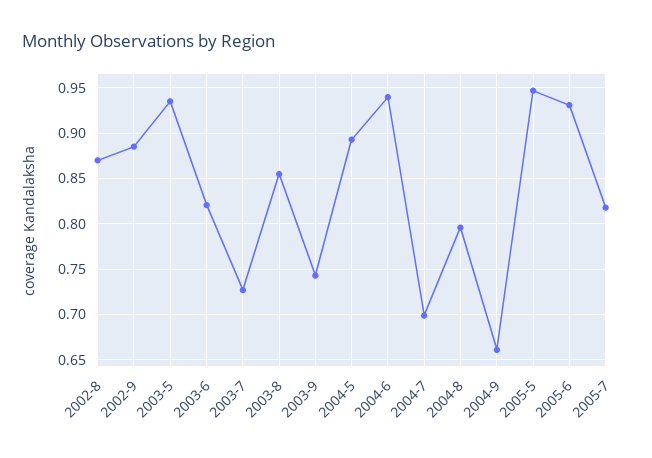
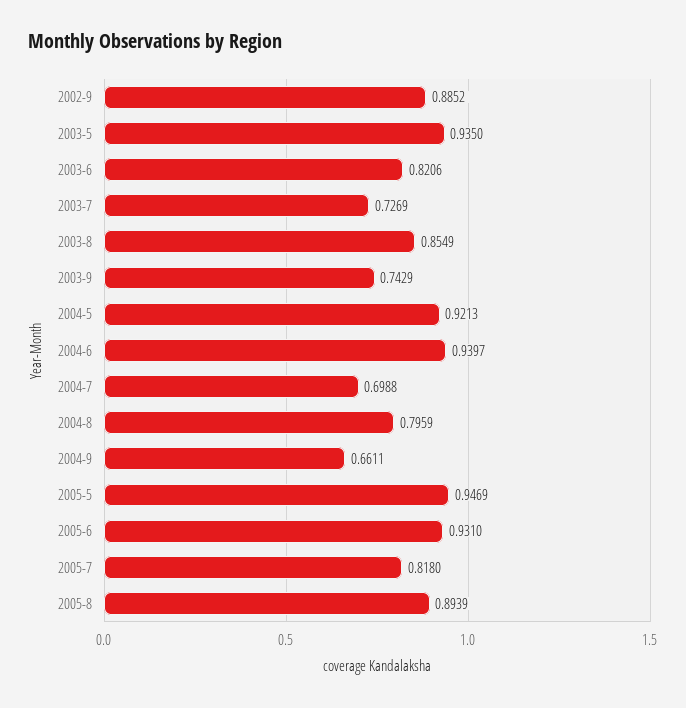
2002-8: 0.87 -> none
2004-5: 0.89 -> 0.9213
2005-8: none -> 0.8939

